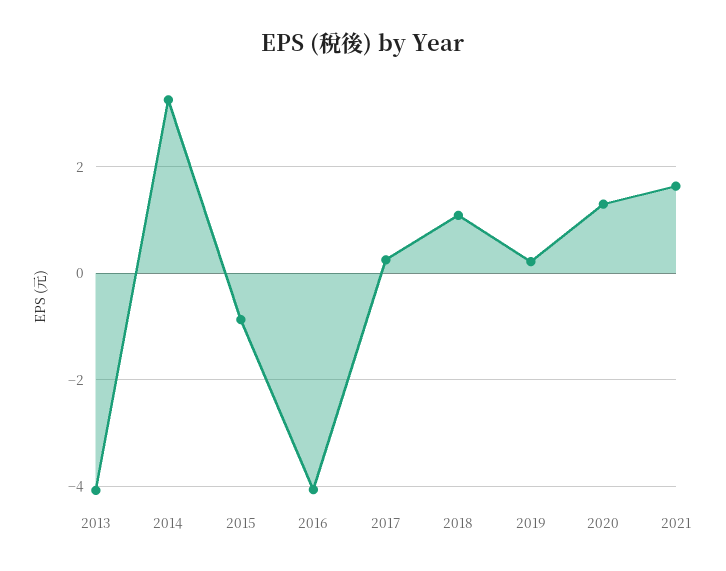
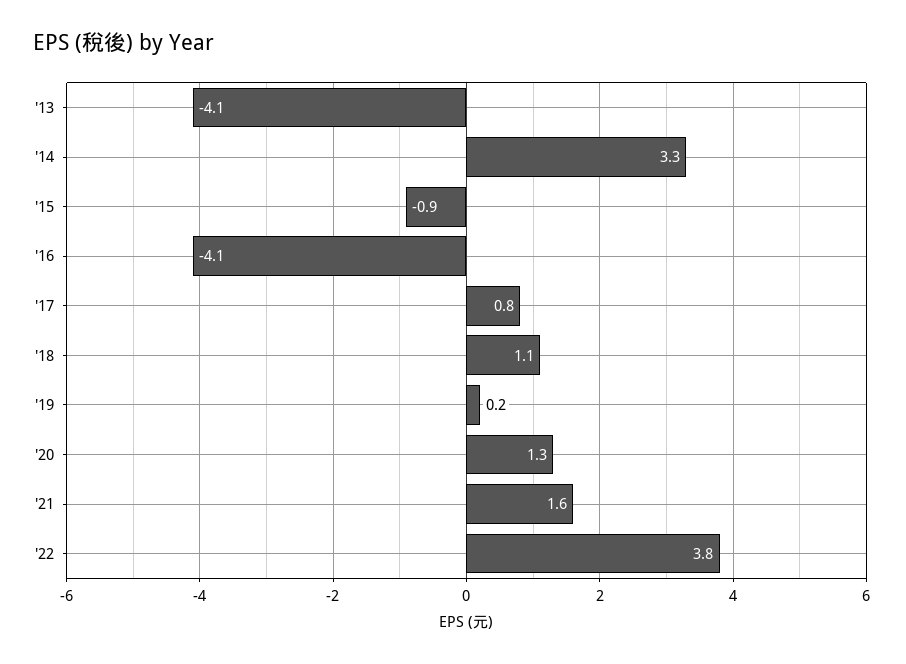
2017: 0.2 -> 0.8
'22: none -> 3.8

